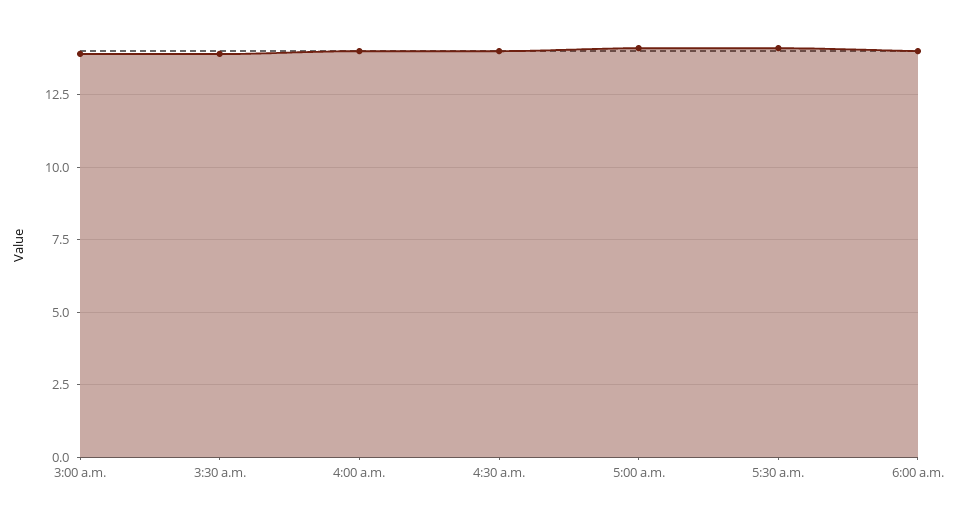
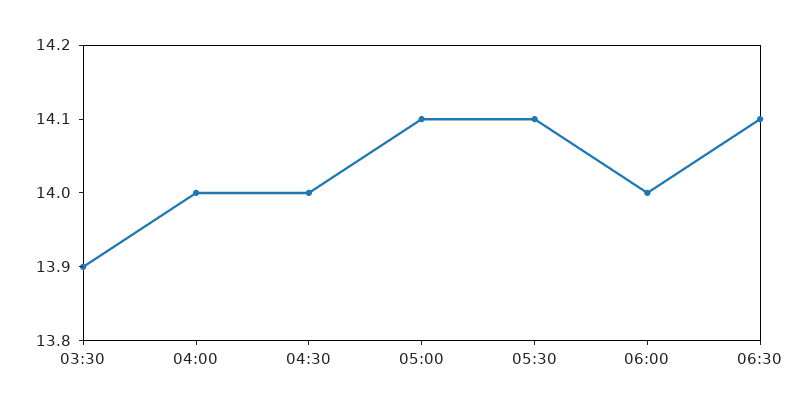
3:00 a.m.: 14 -> none
06:30: none -> 14.1

